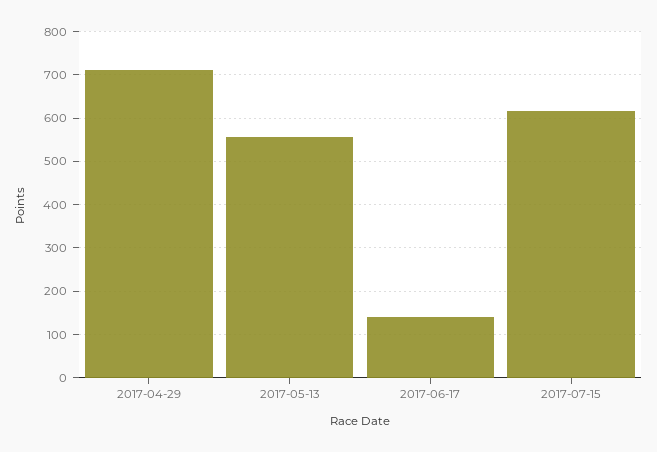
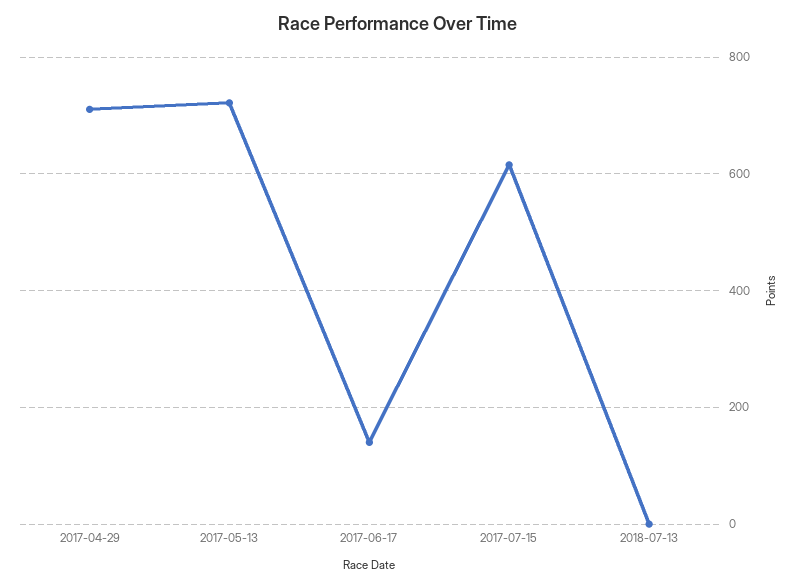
2017-05-13: 560 -> 720
2018-07-13: none -> 0

